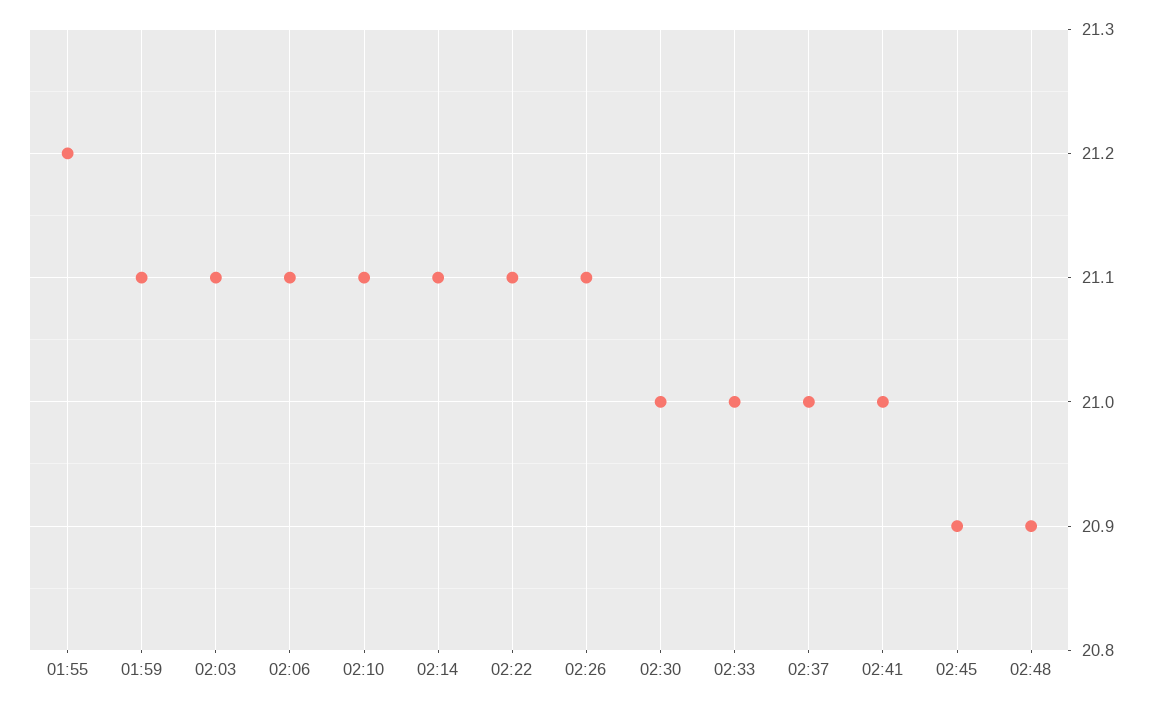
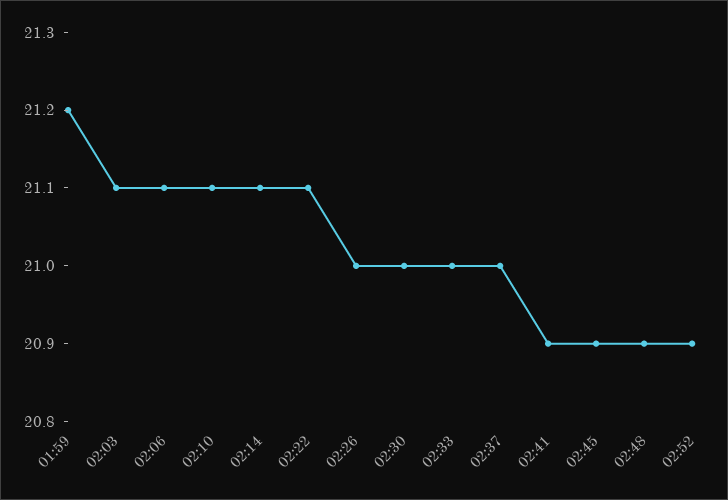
01:55: 21.2 -> none
01:59: 21.1 -> 21.2
02:26: 21.1 -> 21
02:41: 21 -> 20.9
02:52: none -> 20.9

